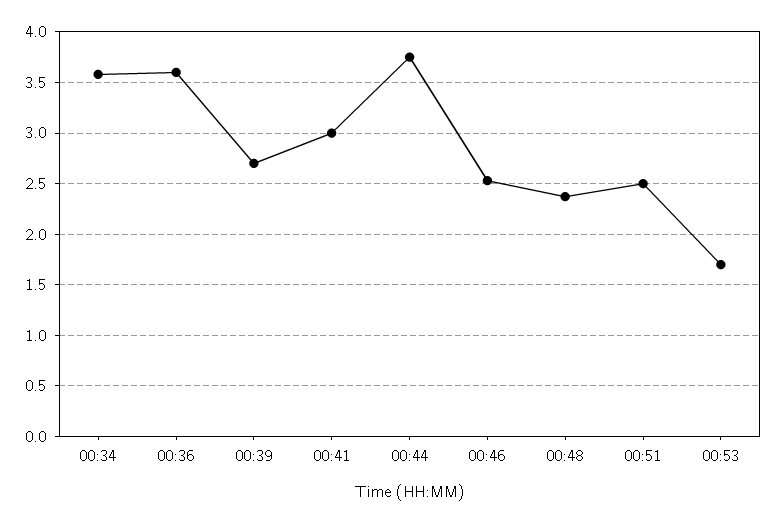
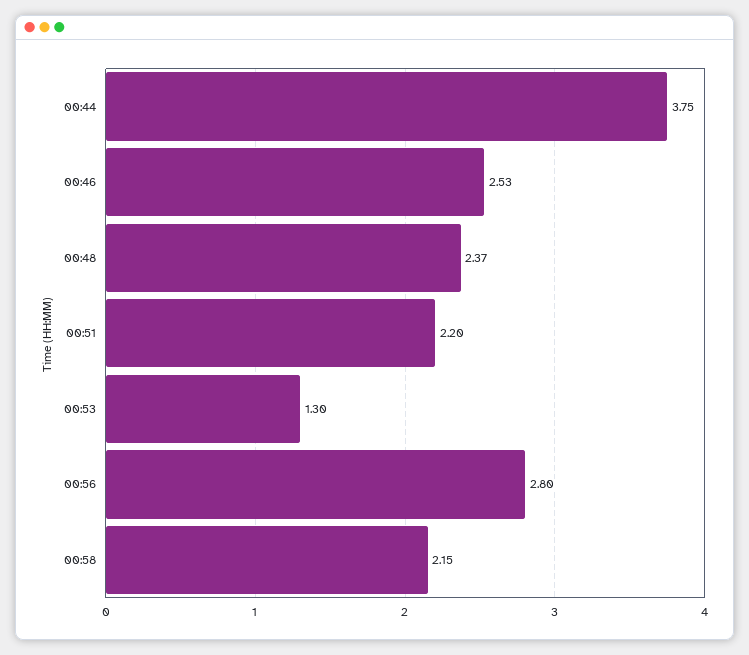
00:34: 3.6 -> none
00:36: 3.6 -> none
00:39: 2.7 -> none
00:41: 3 -> none
00:51: 2.5 -> 2.2
00:53: 1.7 -> 1.3
00:56: none -> 2.8
00:58: none -> 2.15

